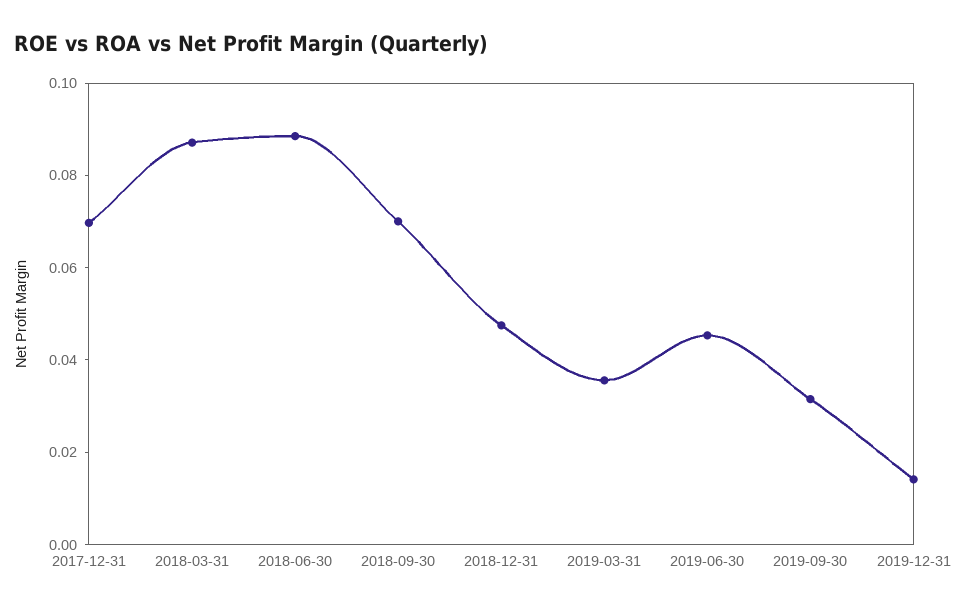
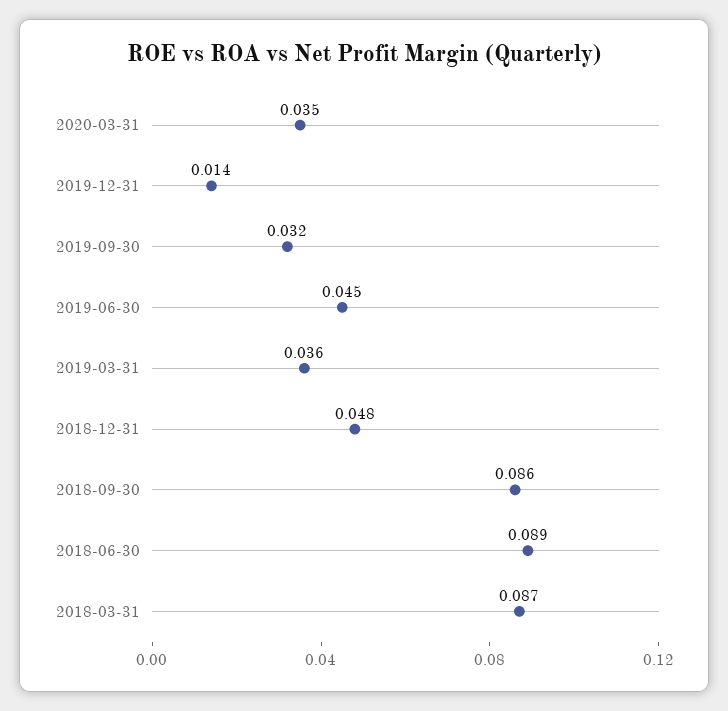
2017-12-31: 0.07 -> none
2018-09-30: 0.07 -> 0.086
2020-03-31: none -> 0.035

